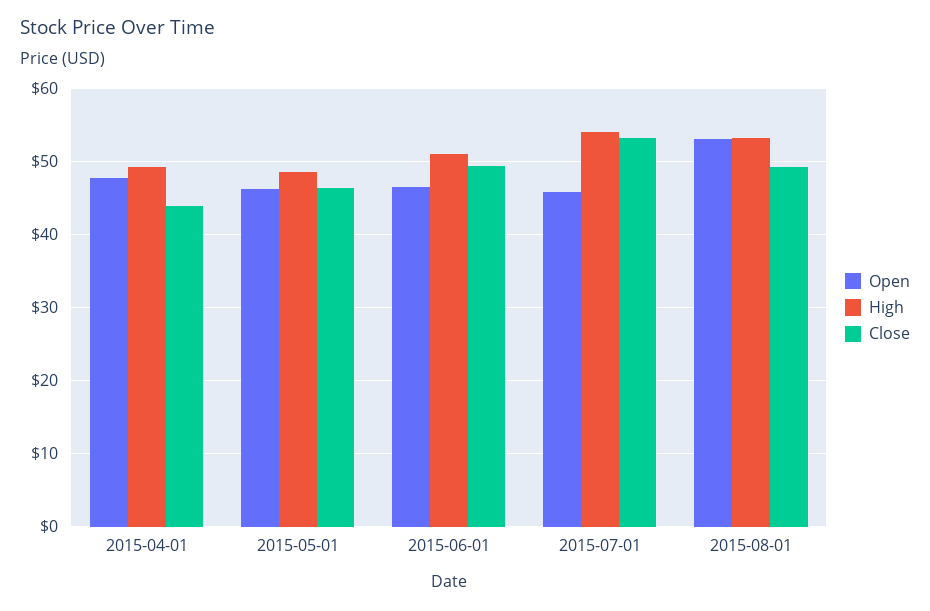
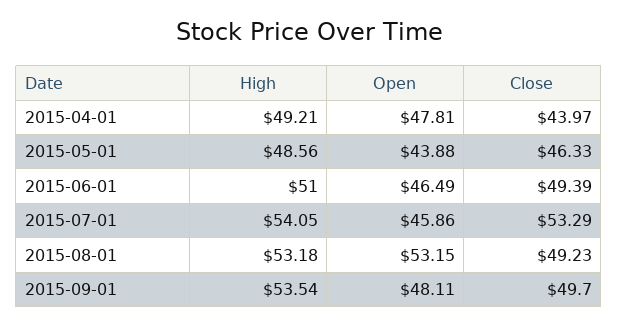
Open, 2015-05-01: 46 -> 43.88
High, 2015-09-01: none -> 53.54
Open, 2015-09-01: none -> 48.11
Close, 2015-09-01: none -> 49.7

